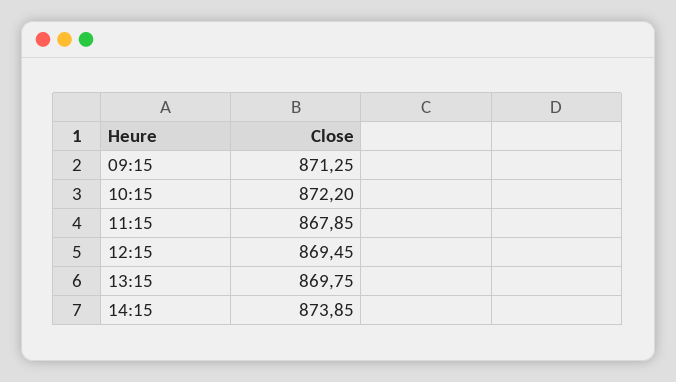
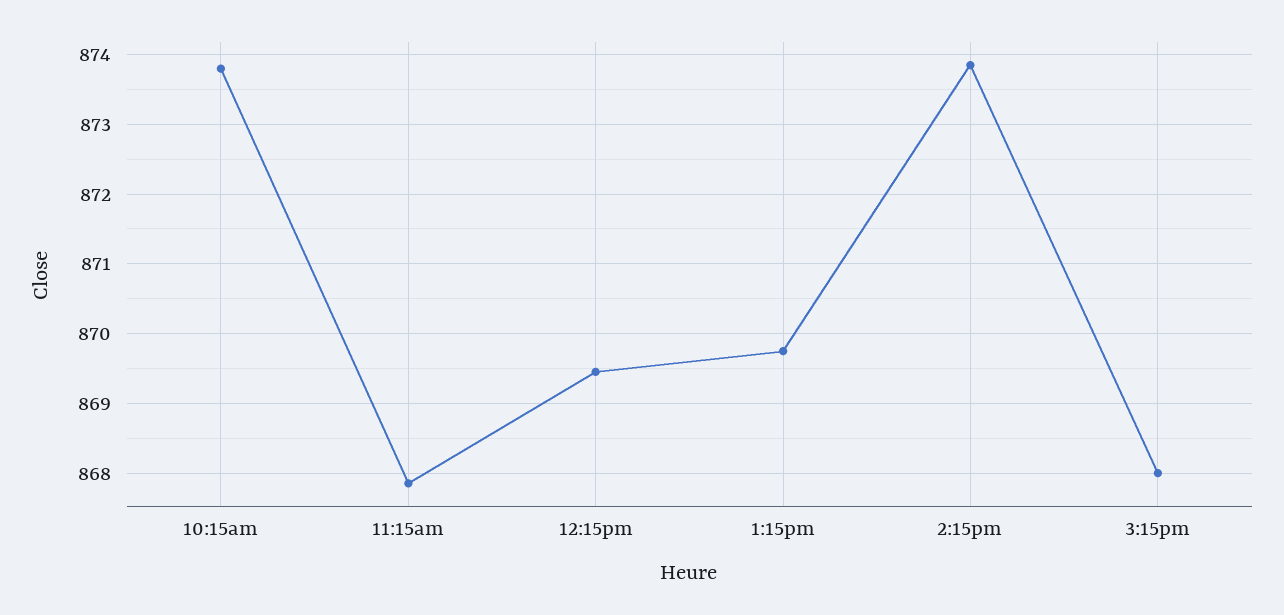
09:15: 871.25 -> none
10:15: 872.2 -> 873.8
3:15pm: none -> 868

